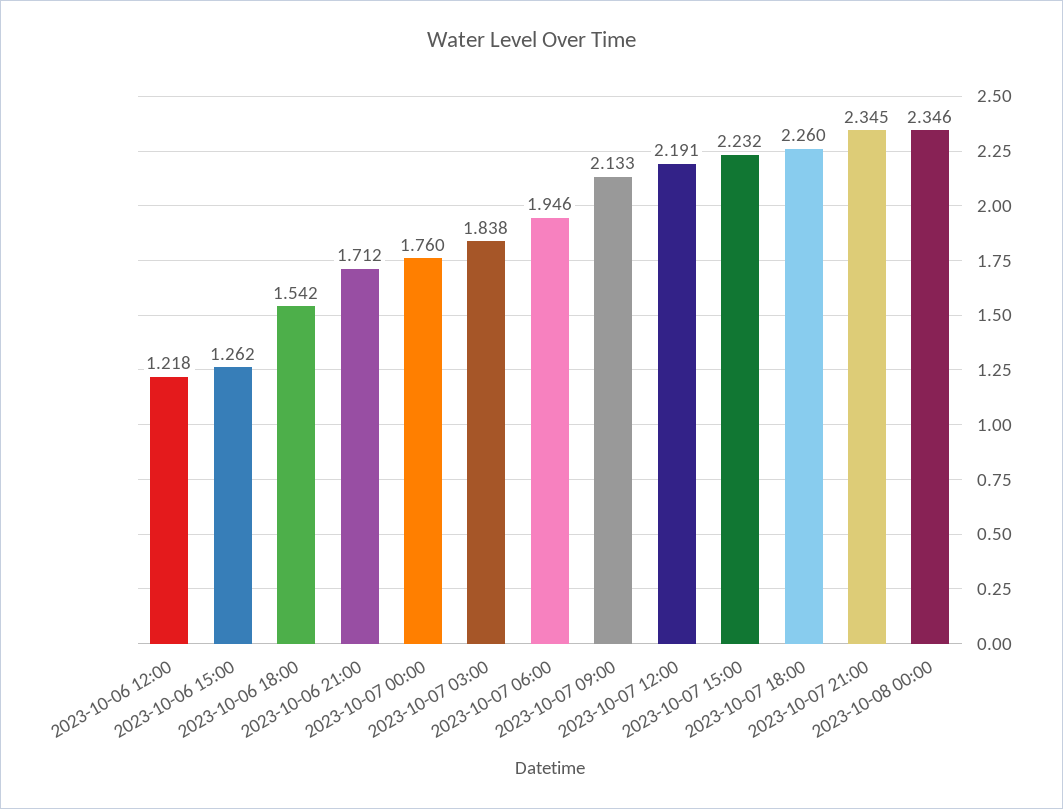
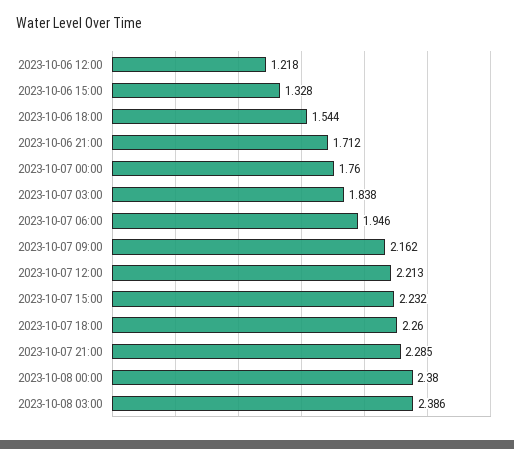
2023-10-06 15:00: 1.262 -> 1.328
2023-10-06 18:00: 1.542 -> 1.544
2023-10-07 09:00: 2.133 -> 2.162
2023-10-07 12:00: 2.191 -> 2.213
2023-10-07 21:00: 2.345 -> 2.285
2023-10-08 00:00: 2.346 -> 2.38
2023-10-08 03:00: none -> 2.386

